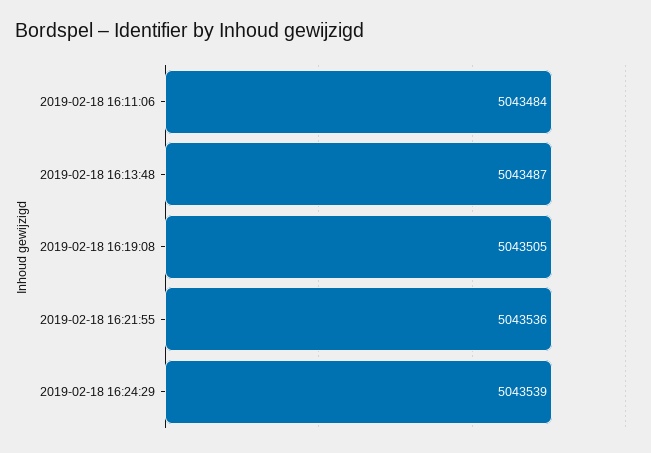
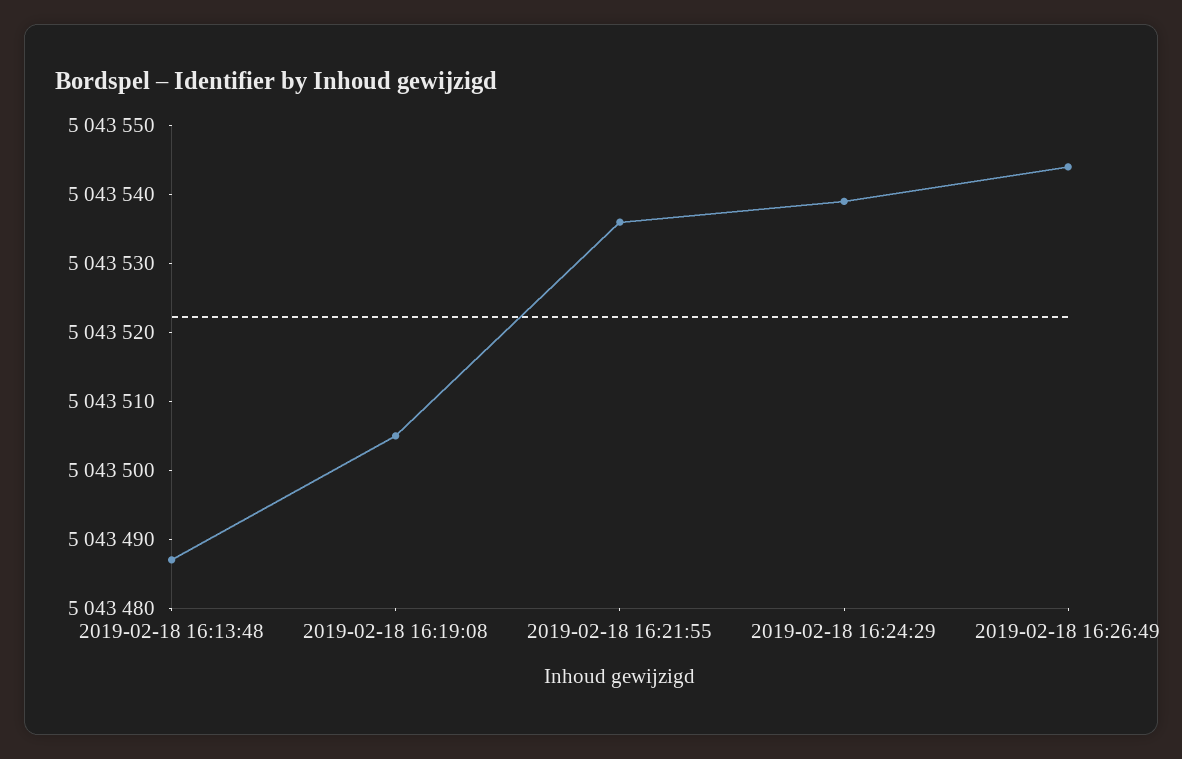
2019-02-18 16:11:06: 5043484 -> none
2019-02-18 16:26:49: none -> 5043545

